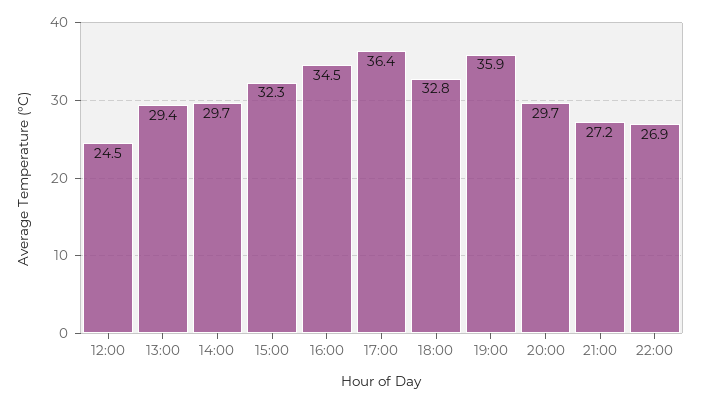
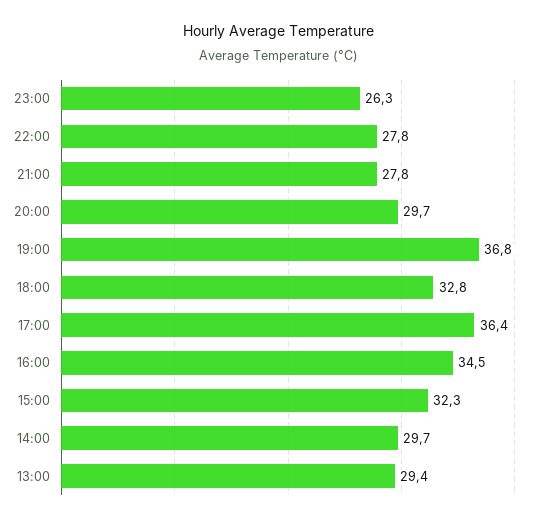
12:00: 24.5 -> none
19:00: 35.9 -> 36.8
21:00: 27.2 -> 27.8
22:00: 26.9 -> 27.8
23:00: none -> 26.3

